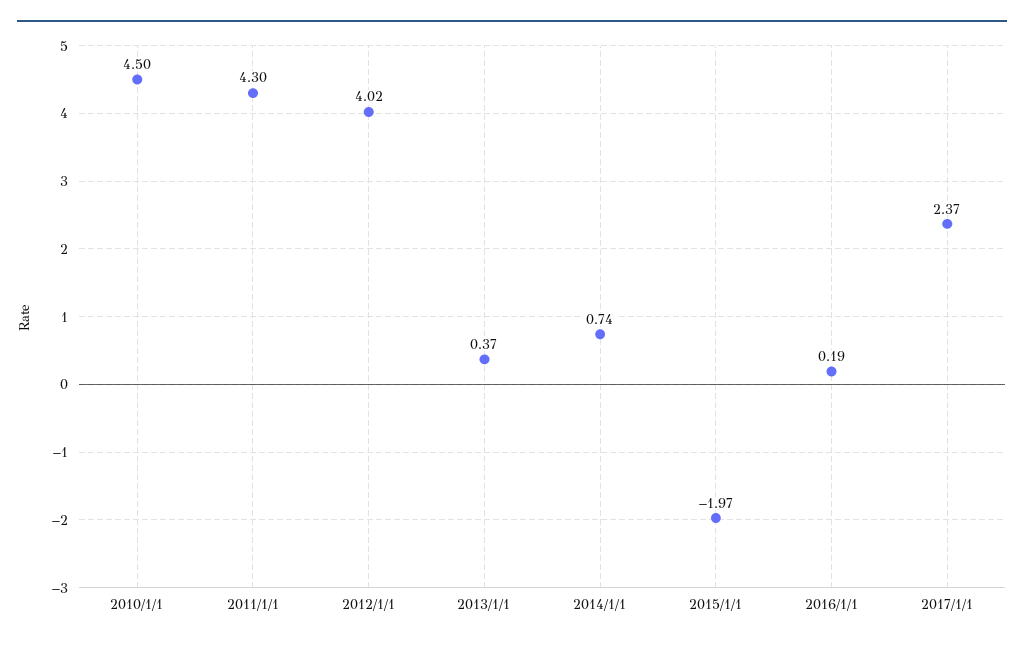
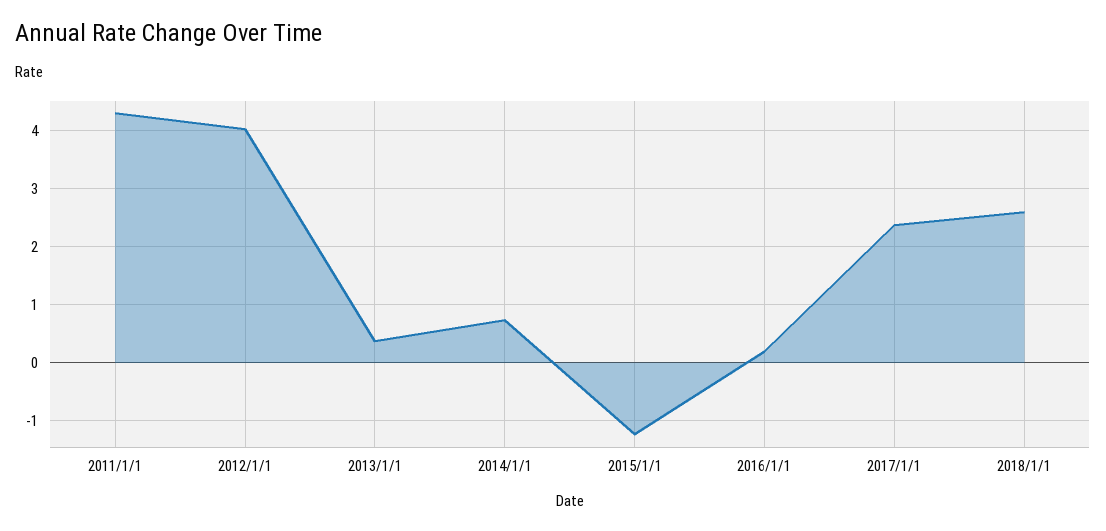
2010/1/1: 4.5 -> none
2015/1/1: -1.97 -> -1.2
2018/1/1: none -> 2.6

